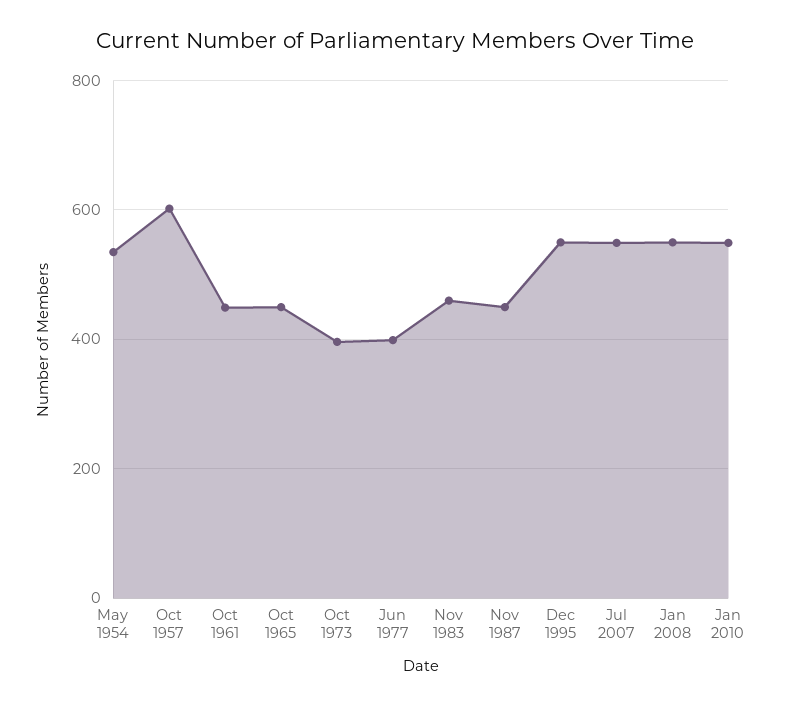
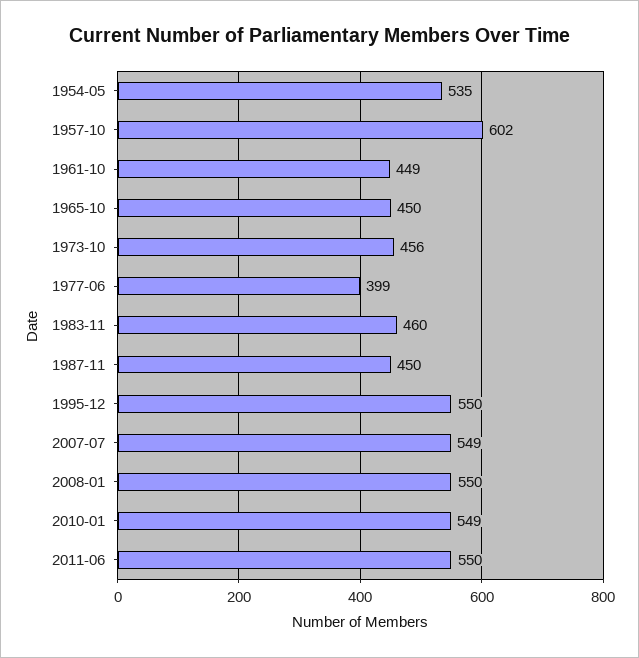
Oct 1973: 400 -> 456
2011-06: none -> 550

